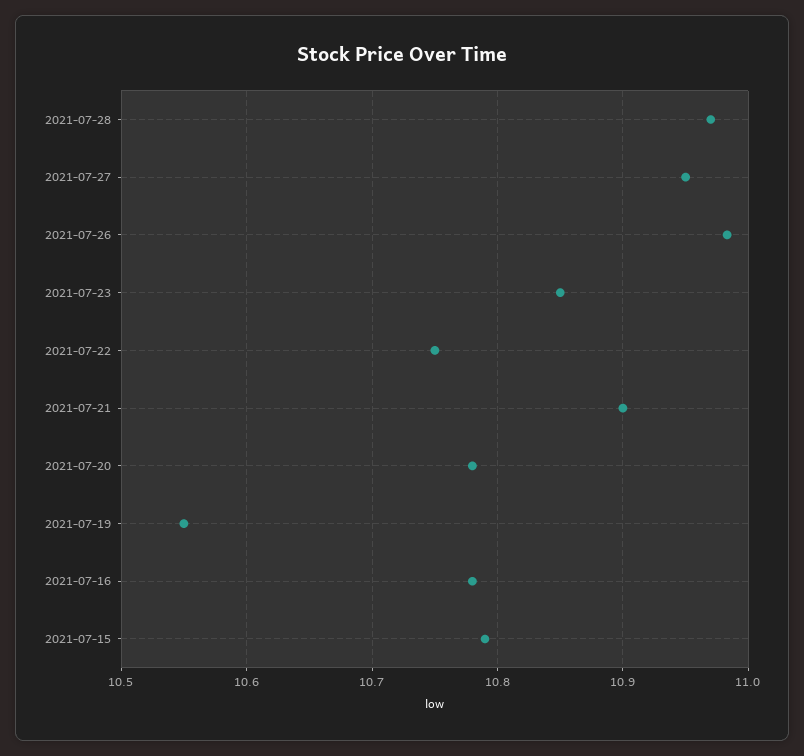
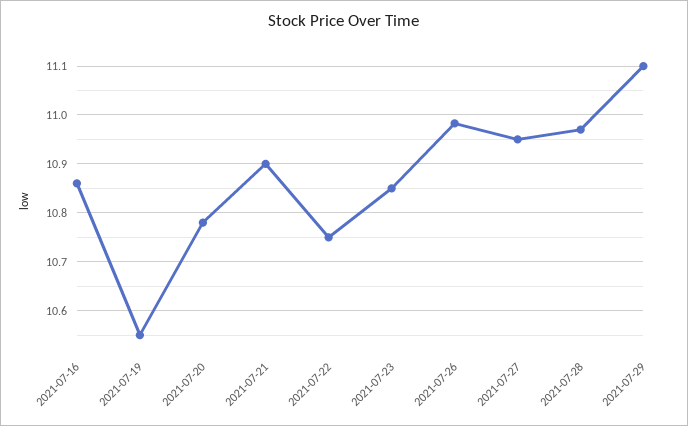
2021-07-16: 10.78 -> 10.86
2021-07-15: 10.79 -> none
2021-07-29: none -> 11.1

